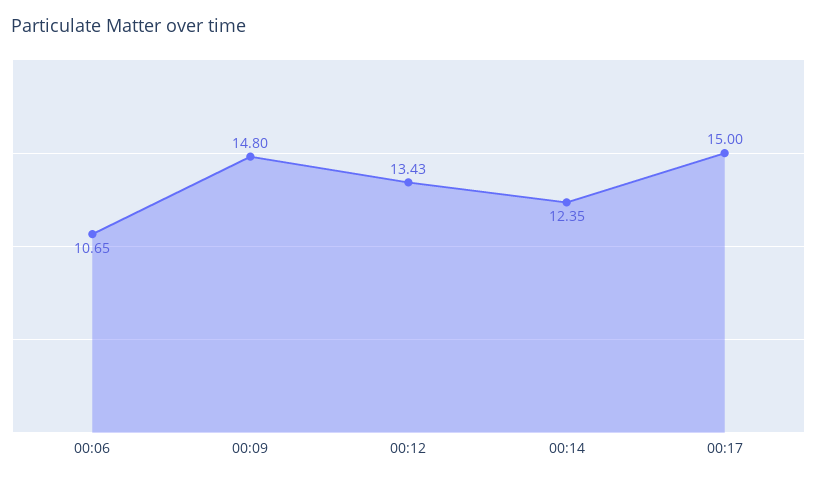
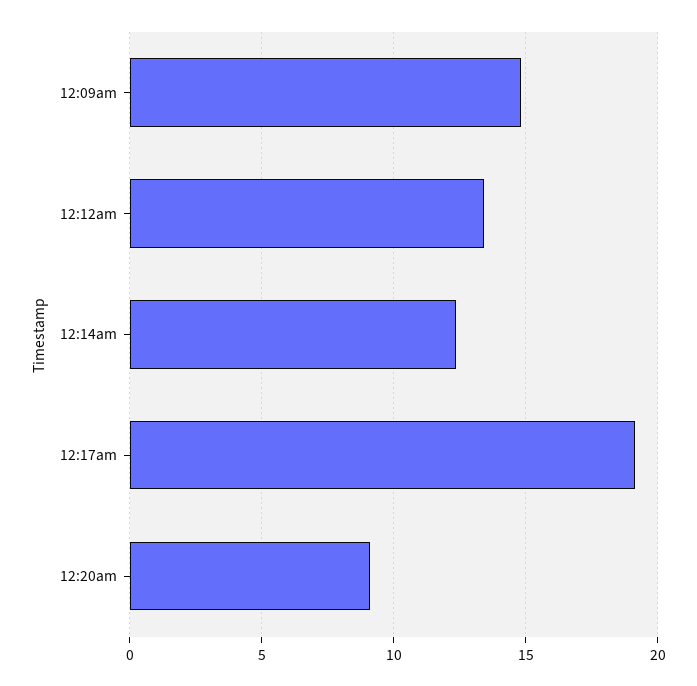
00:06: 10.65 -> none
00:17: 15 -> 19
12:20am: none -> 9

